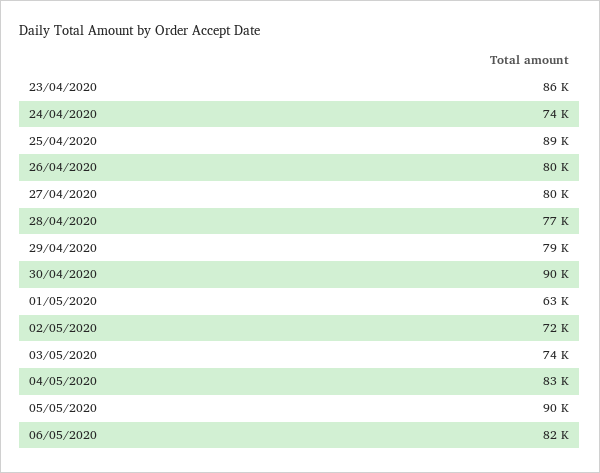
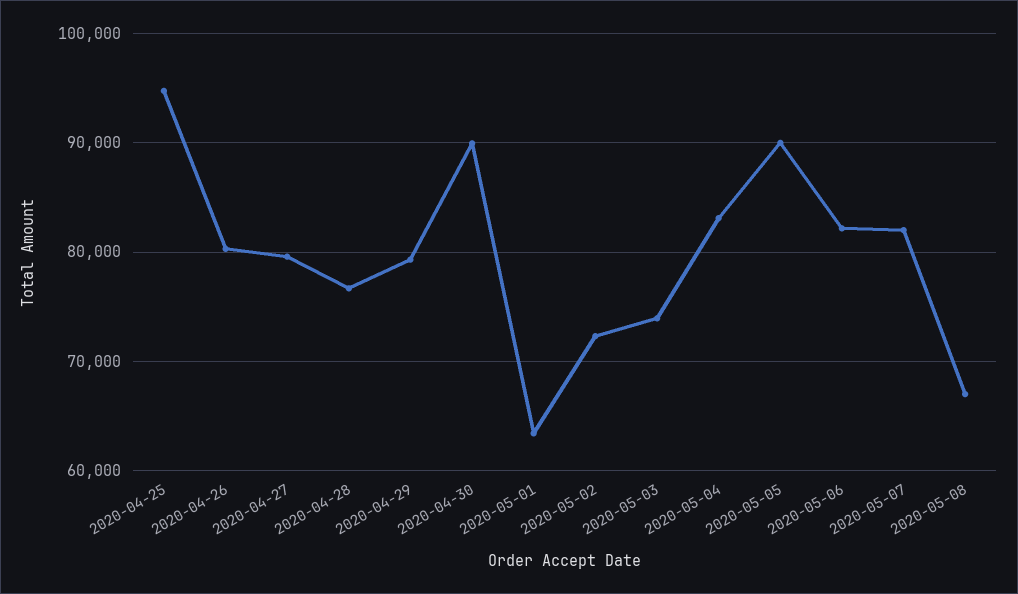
23/04/2020: 86000 -> none
24/04/2020: 74000 -> none
25/04/2020: 89000 -> 95000
2020-05-07: none -> 82000
2020-05-08: none -> 67000

